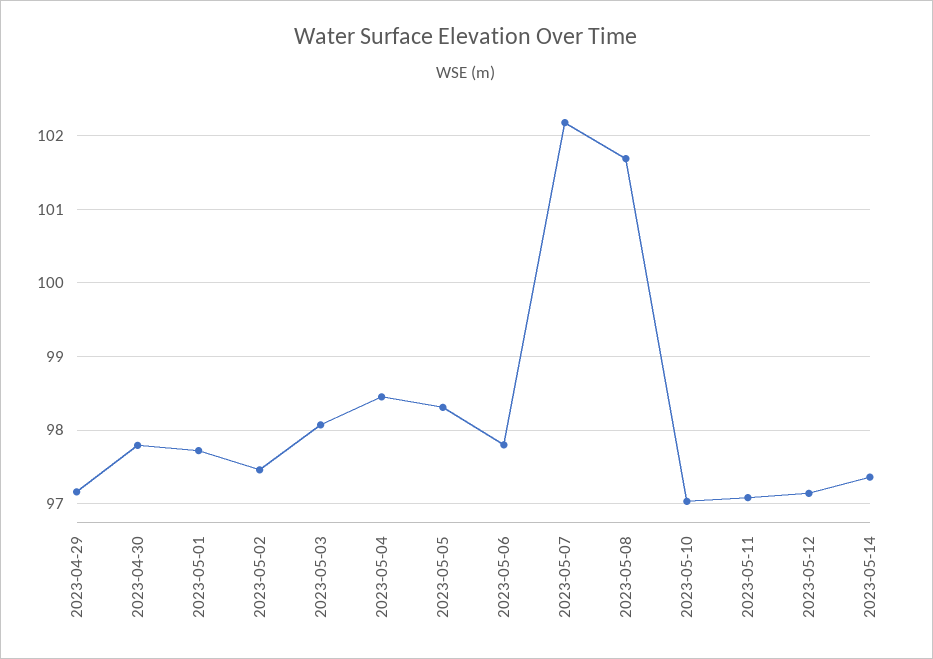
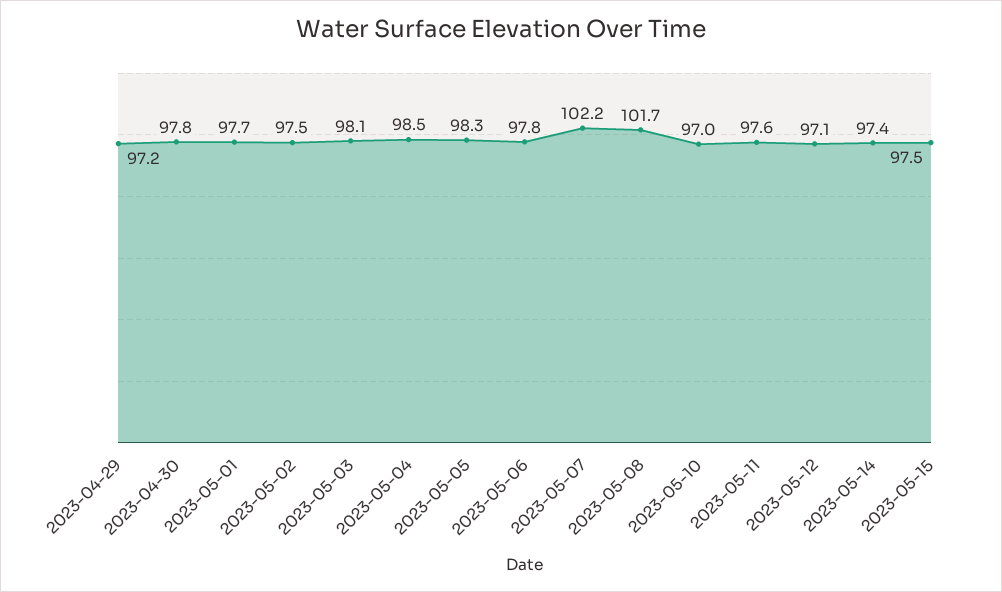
2023-05-11: 97.1 -> 97.6
2023-05-15: none -> 97.5

